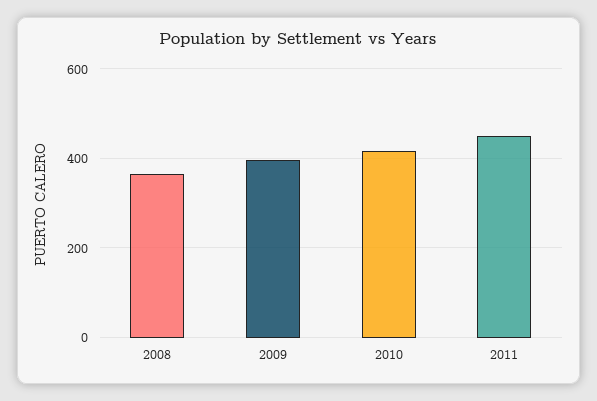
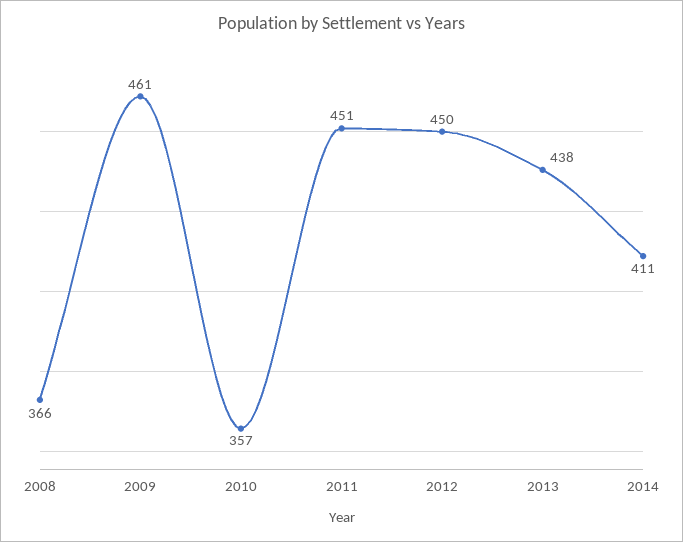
2009: 400 -> 461
2010: 420 -> 357
2012: none -> 450
2013: none -> 438
2014: none -> 411

